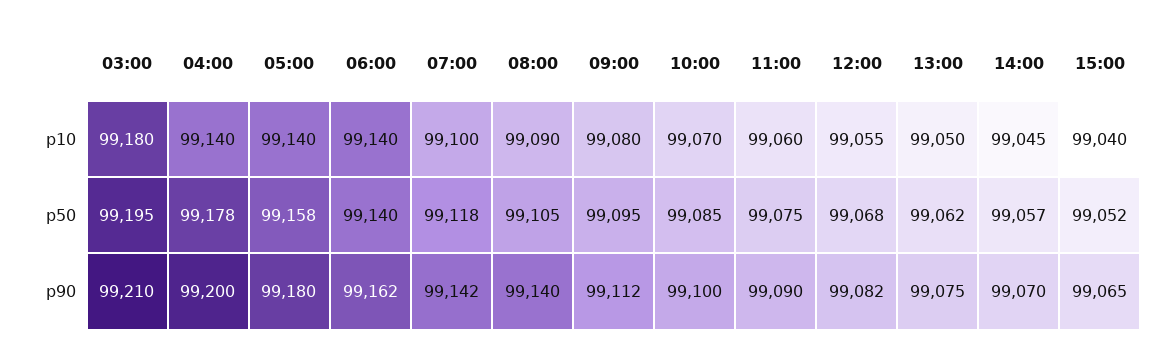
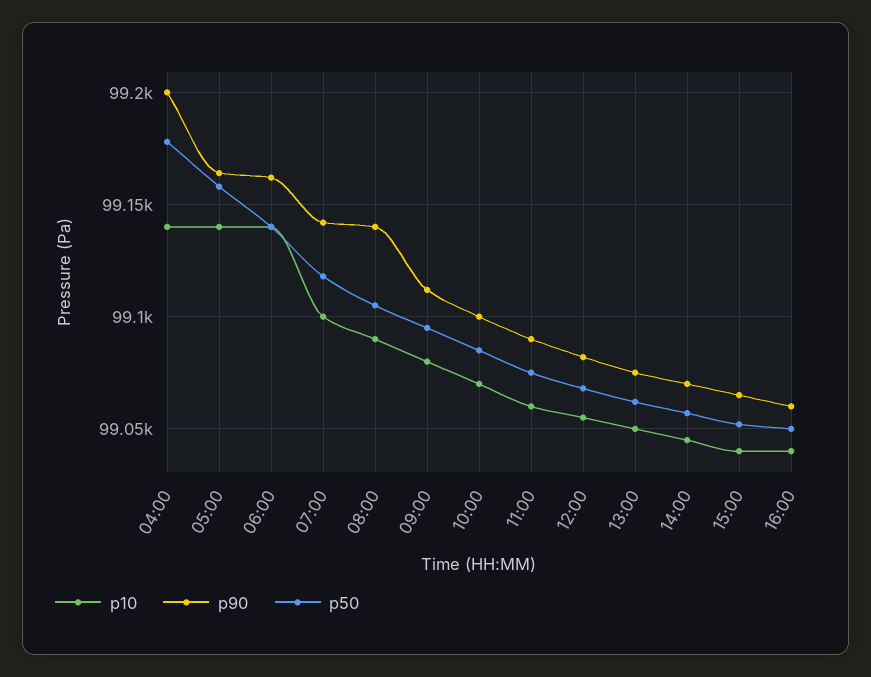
p10, 03:00: 99180 -> none
p50, 03:00: 99195 -> none
p90, 03:00: 99210 -> none
p90, 05:00: 99180 -> 99165
p10, 16:00: none -> 99040
p90, 16:00: none -> 99060
p50, 16:00: none -> 99050

